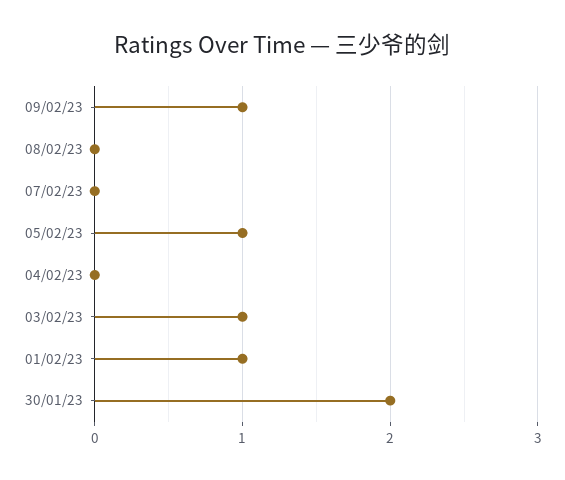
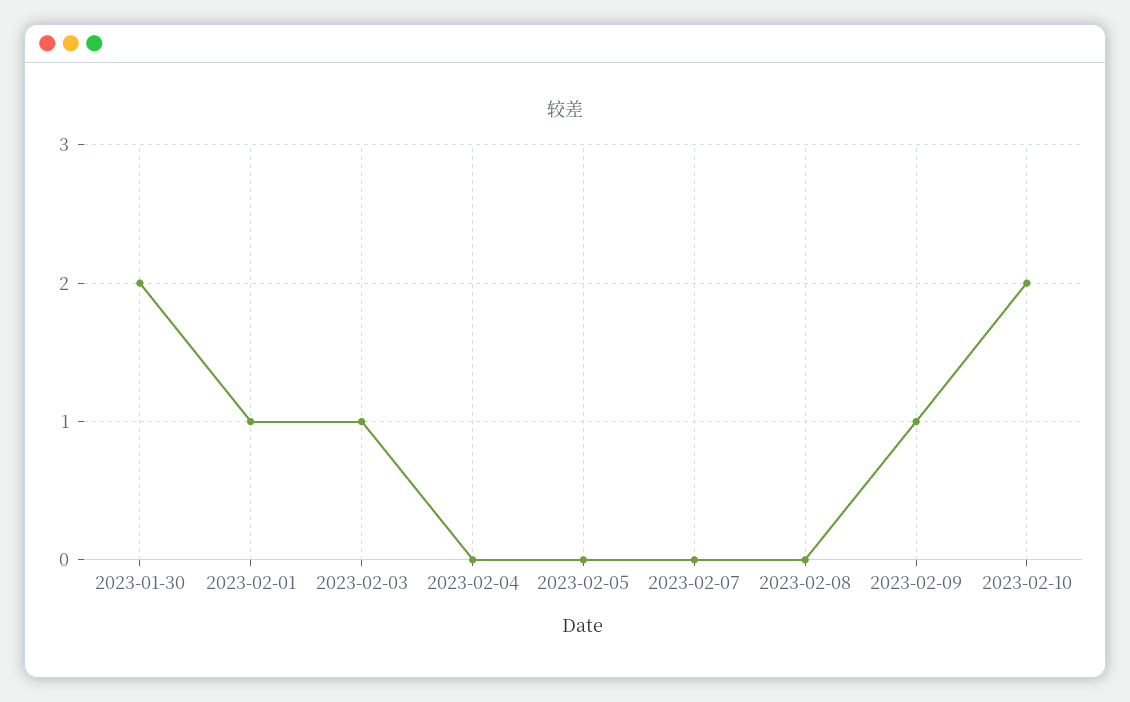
05/02/23: 1 -> 0
2023-02-10: none -> 2

